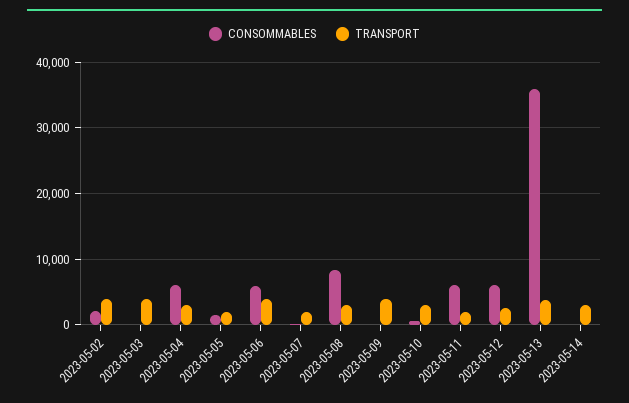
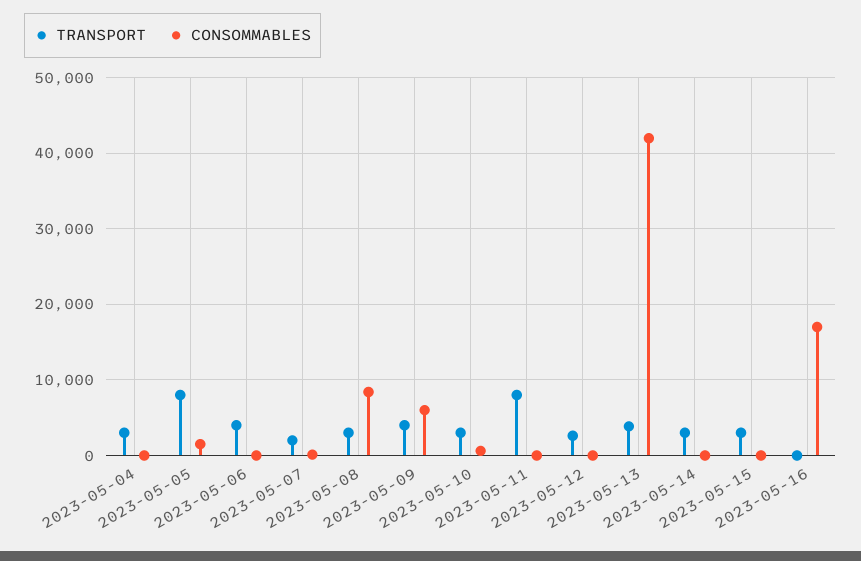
CONSOMMABLES, 2023-05-02: 2000 -> none
TRANSPORT, 2023-05-02: 4000 -> none
CONSOMMABLES, 2023-05-03: 0 -> none
TRANSPORT, 2023-05-03: 4000 -> none
CONSOMMABLES, 2023-05-04: 6000 -> 0
TRANSPORT, 2023-05-05: 2000 -> 8000
CONSOMMABLES, 2023-05-06: 6000 -> 0
CONSOMMABLES, 2023-05-09: 0 -> 6000
CONSOMMABLES, 2023-05-11: 6000 -> 0
TRANSPORT, 2023-05-11: 2000 -> 8000
CONSOMMABLES, 2023-05-12: 6000 -> 0
CONSOMMABLES, 2023-05-13: 36000 -> 42000
TRANSPORT, 2023-05-15: none -> 3000
CONSOMMABLES, 2023-05-15: none -> 0
TRANSPORT, 2023-05-16: none -> 0
CONSOMMABLES, 2023-05-16: none -> 17000

